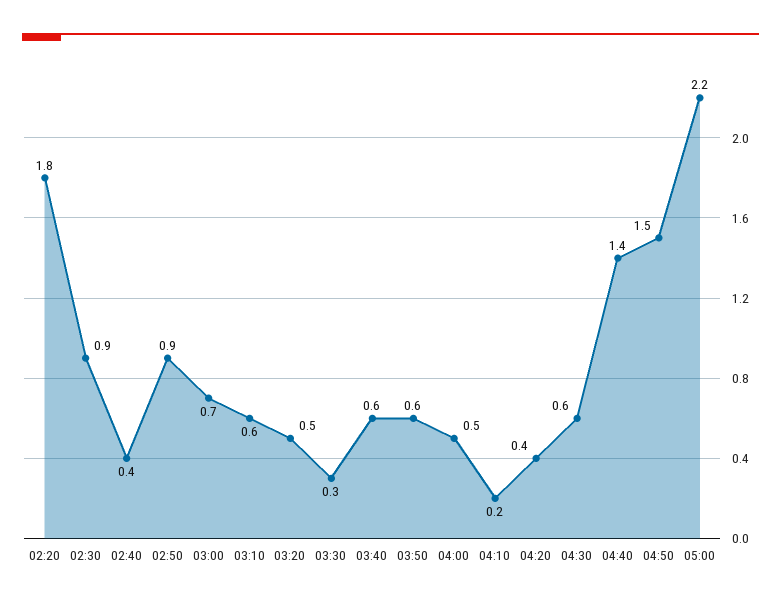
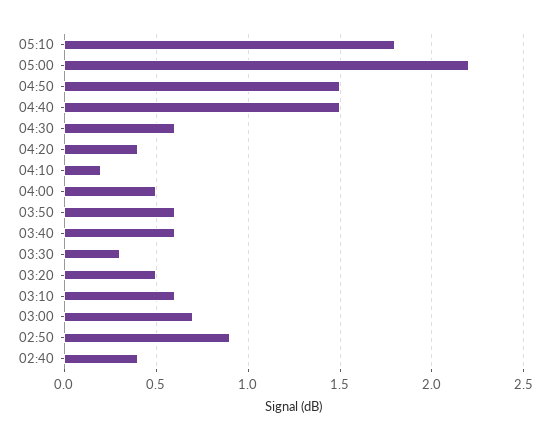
02:20: 1.8 -> none
02:30: 0.9 -> none
04:40: 1.4 -> 1.5
05:10: none -> 1.8

